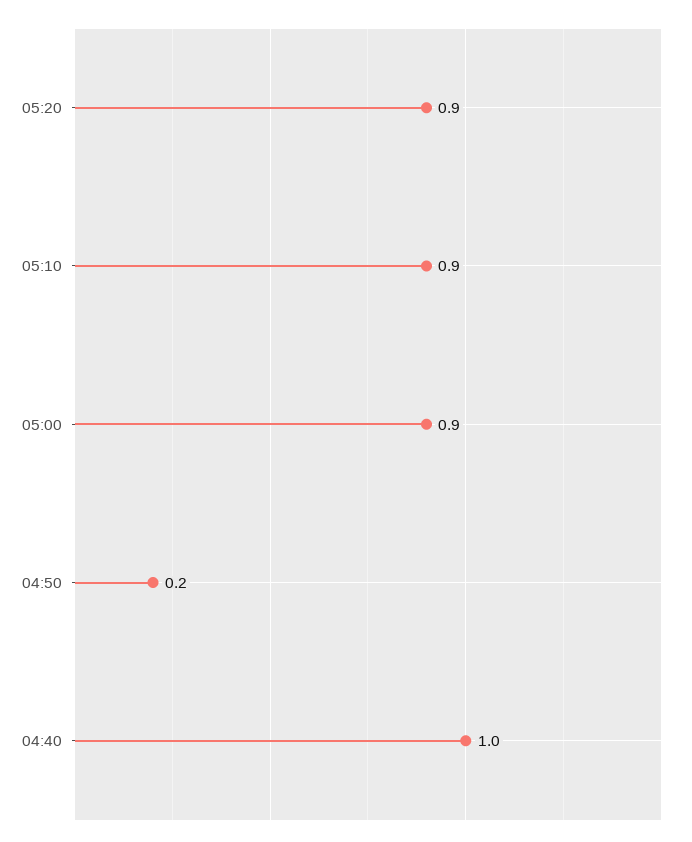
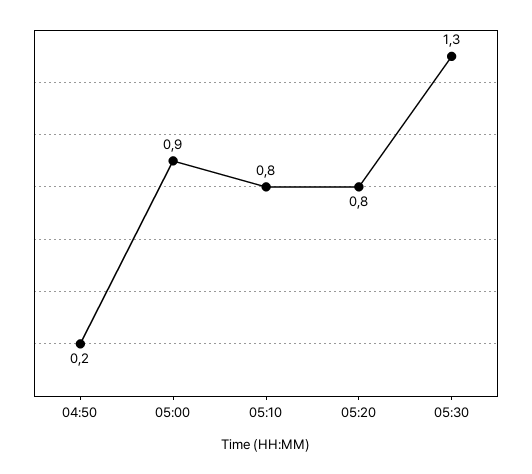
05:20: 0.9 -> 0.8
05:10: 0.9 -> 0.8
04:40: 1 -> none
05:30: none -> 1.3

